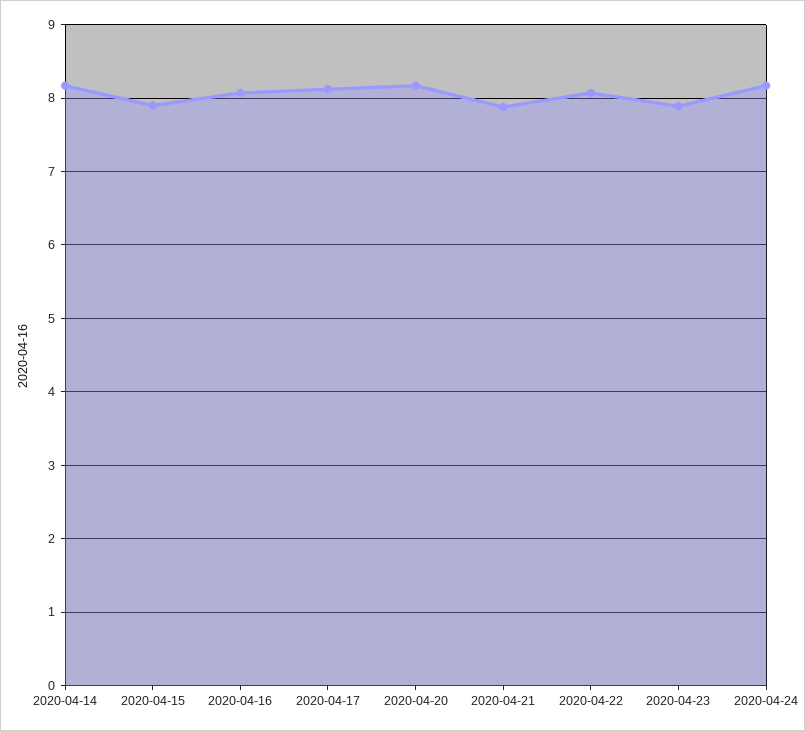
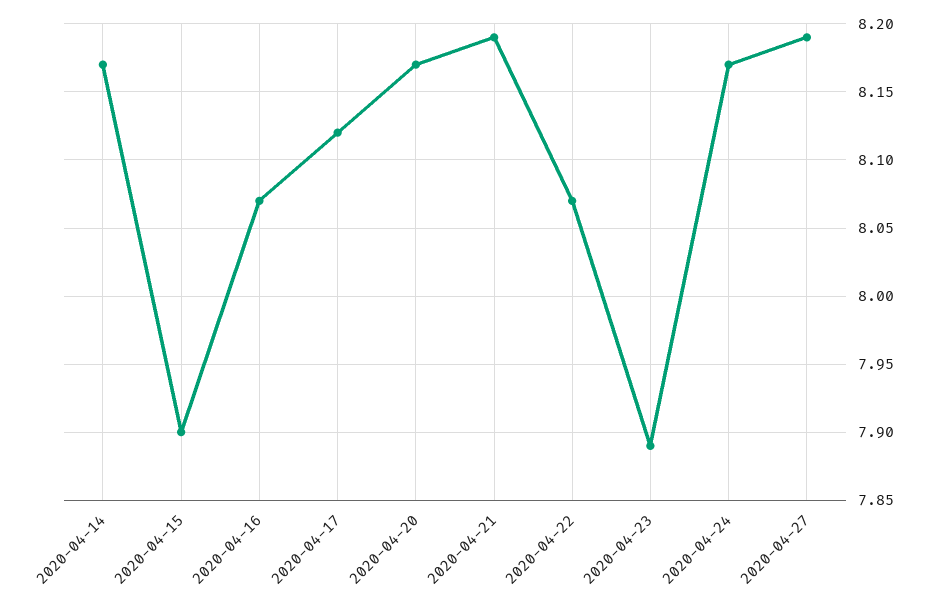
2020-04-21: 7.9 -> 8.19
2020-04-27: none -> 8.19

